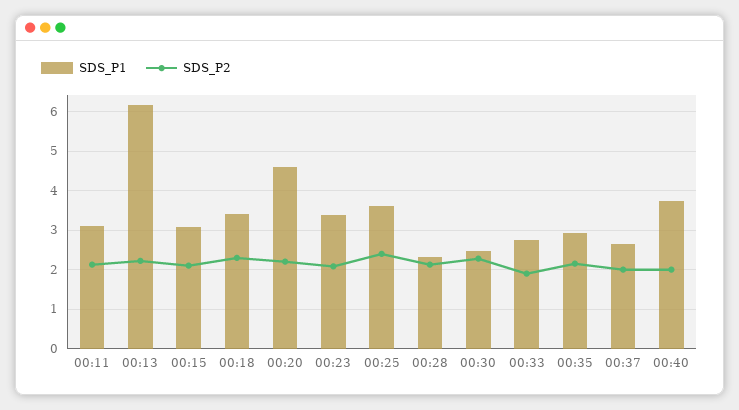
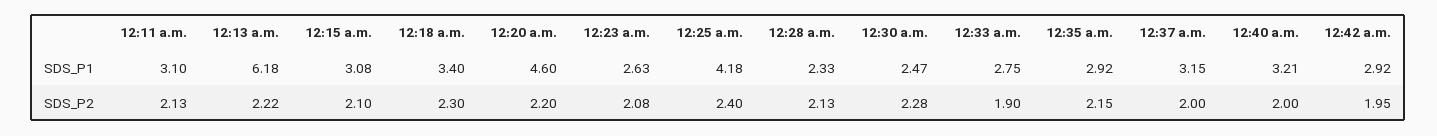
SDS_P1, 00:23: 3.4 -> 2.63
SDS_P1, 00:25: 3.6 -> 4.18
SDS_P1, 00:37: 2.6 -> 3.15
SDS_P1, 00:40: 3.8 -> 3.21
SDS_P1, 12:42 a.m.: none -> 2.92
SDS_P2, 12:42 a.m.: none -> 1.95

